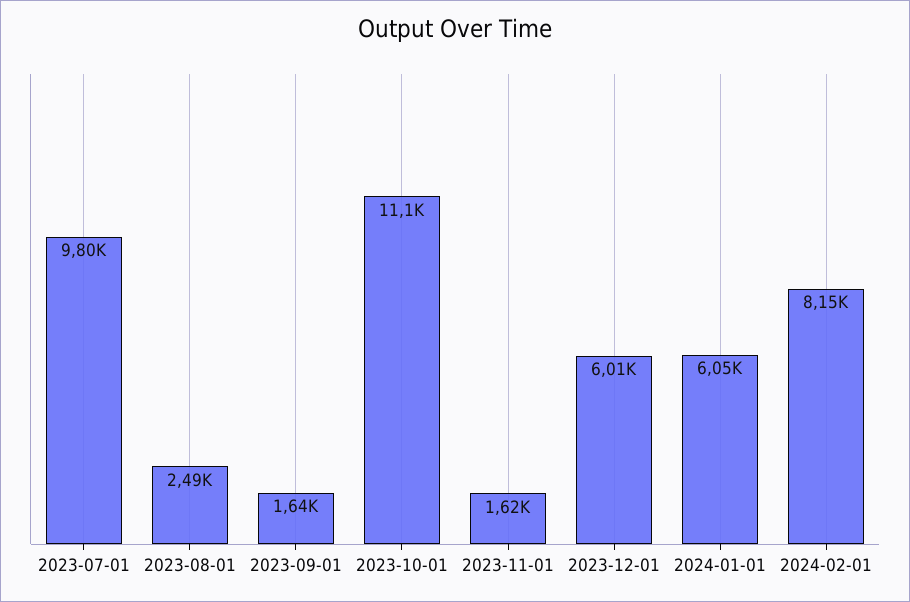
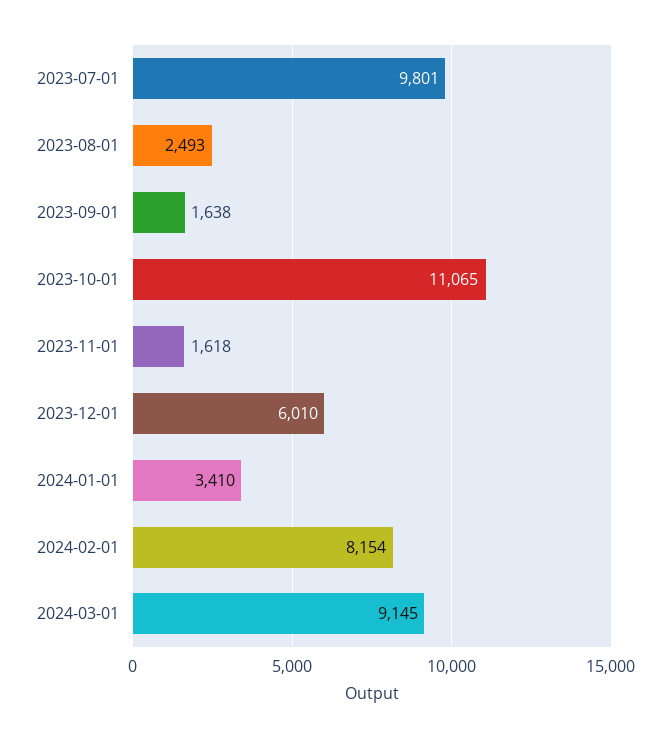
2024-01-01: 6050 -> 3410
2024-03-01: none -> 9145

